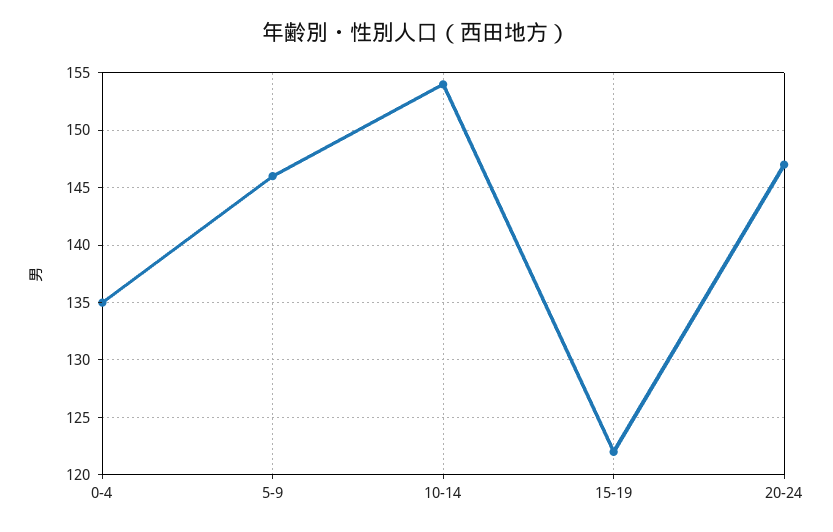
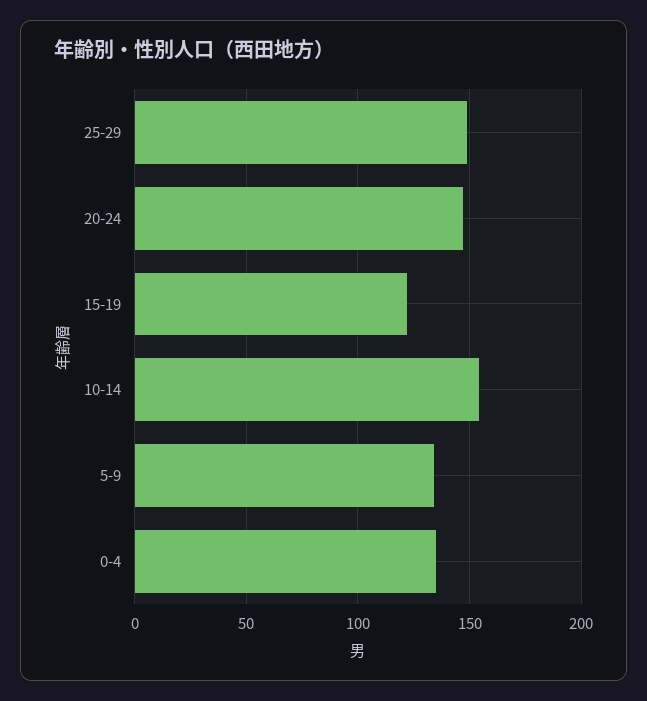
5-9: 146 -> 135
25-29: none -> 150

